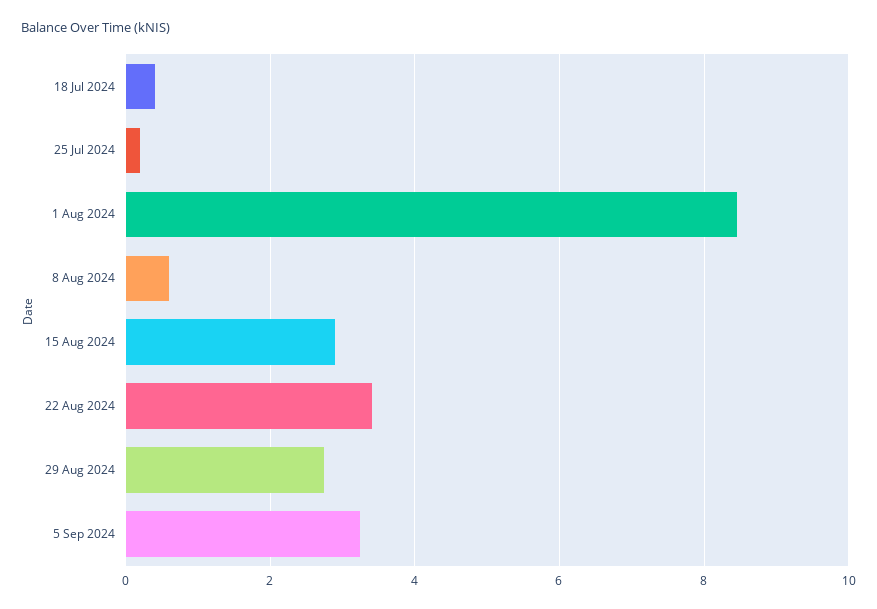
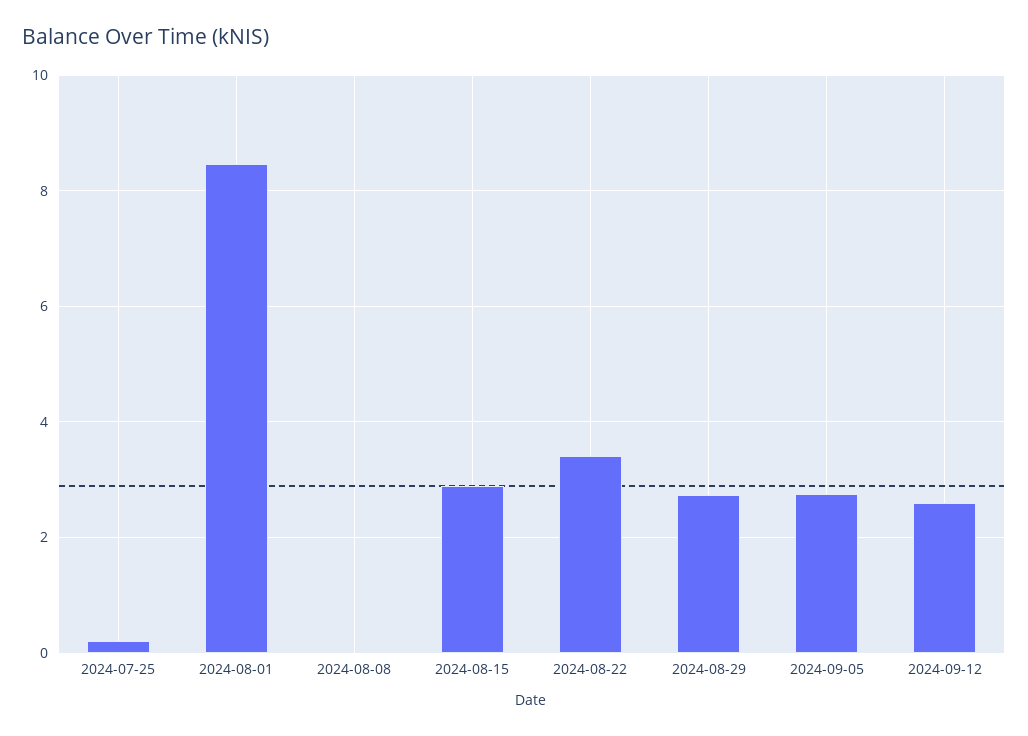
18 Jul 2024: 0.4 -> none
8 Aug 2024: 0.6 -> 0
5 Sep 2024: 3.2 -> 2.8
2024-09-12: none -> 2.6

